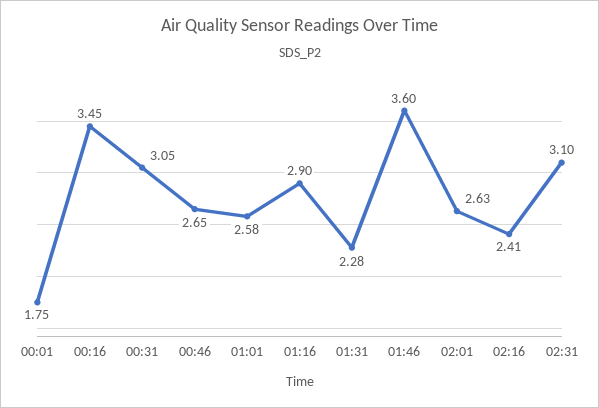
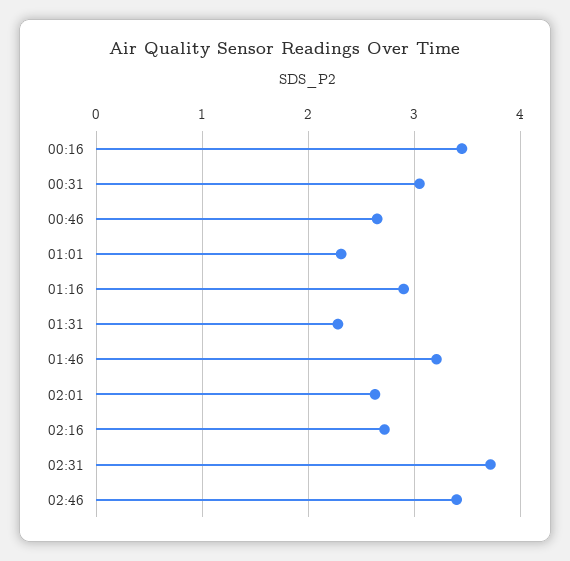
00:01: 1.75 -> none
01:01: 2.58 -> 2.3
01:46: 3.6 -> 3.2
02:16: 2.41 -> 2.7
02:31: 3.1 -> 3.7
02:46: none -> 3.4

